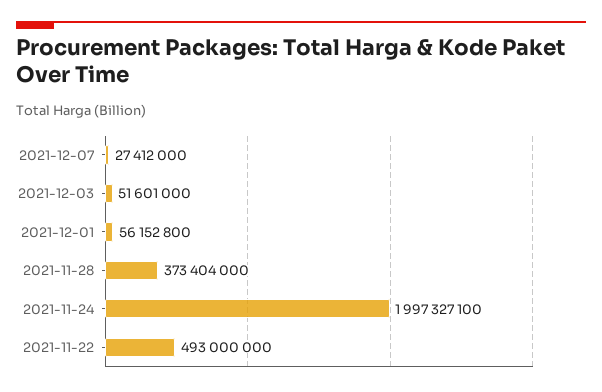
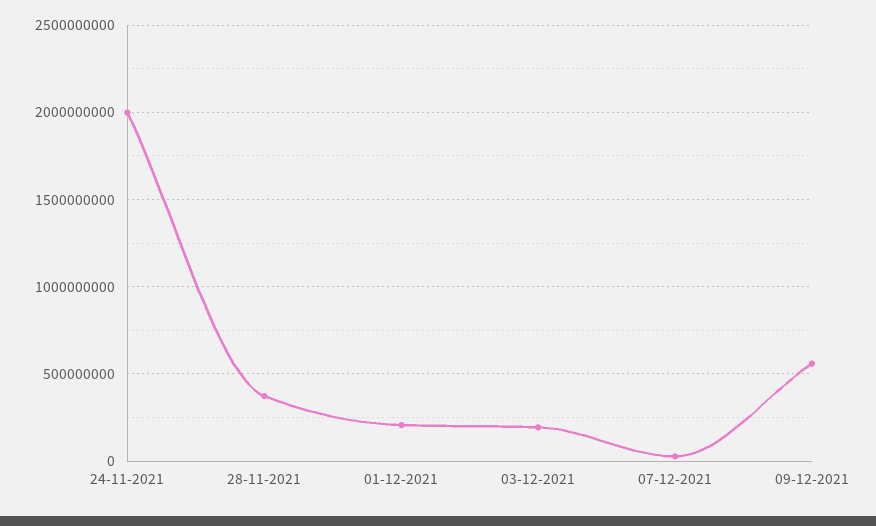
2021-12-03: 51601000 -> 200000000
2021-12-01: 56152800 -> 200000000
2021-11-22: 493000000 -> none
09-12-2021: none -> 550000000

